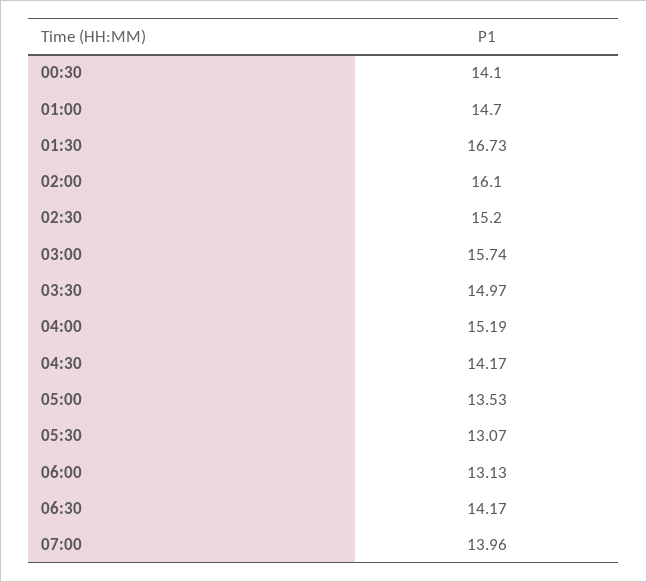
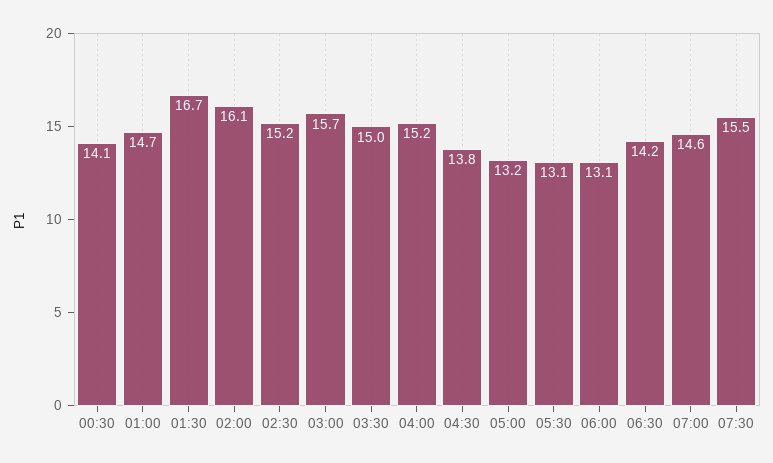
04:30: 14.17 -> 13.8
05:00: 13.53 -> 13.2
07:00: 13.96 -> 14.6
07:30: none -> 15.5

